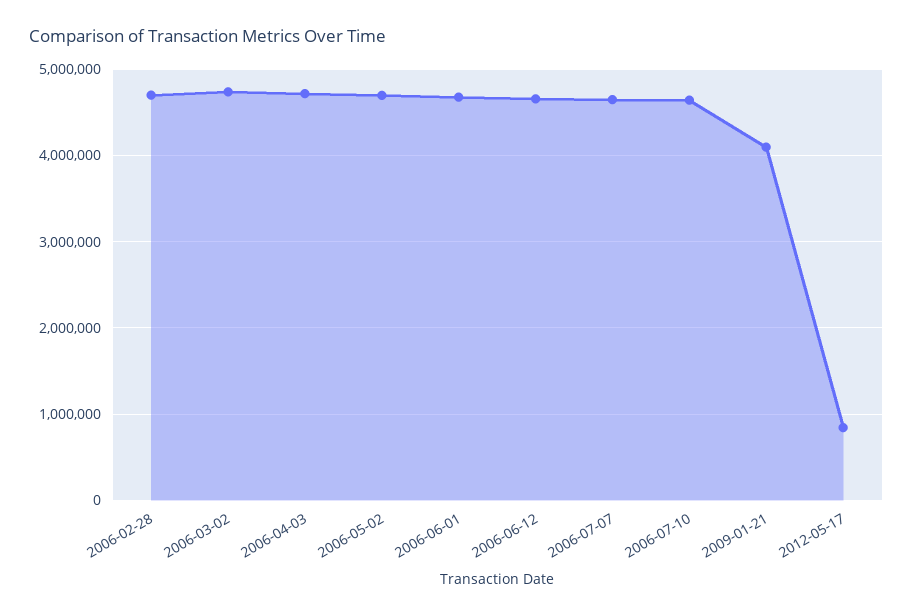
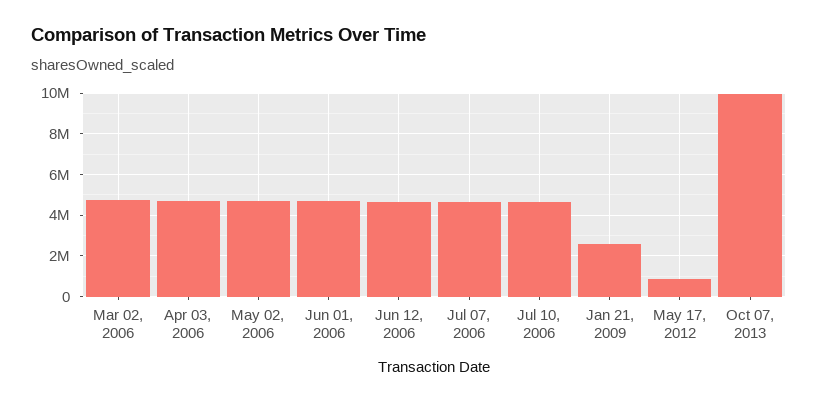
2006-02-28: 4700000 -> none
2009-01-21: 4100000 -> 2500000
Oct 07, 2013: none -> 10000000

